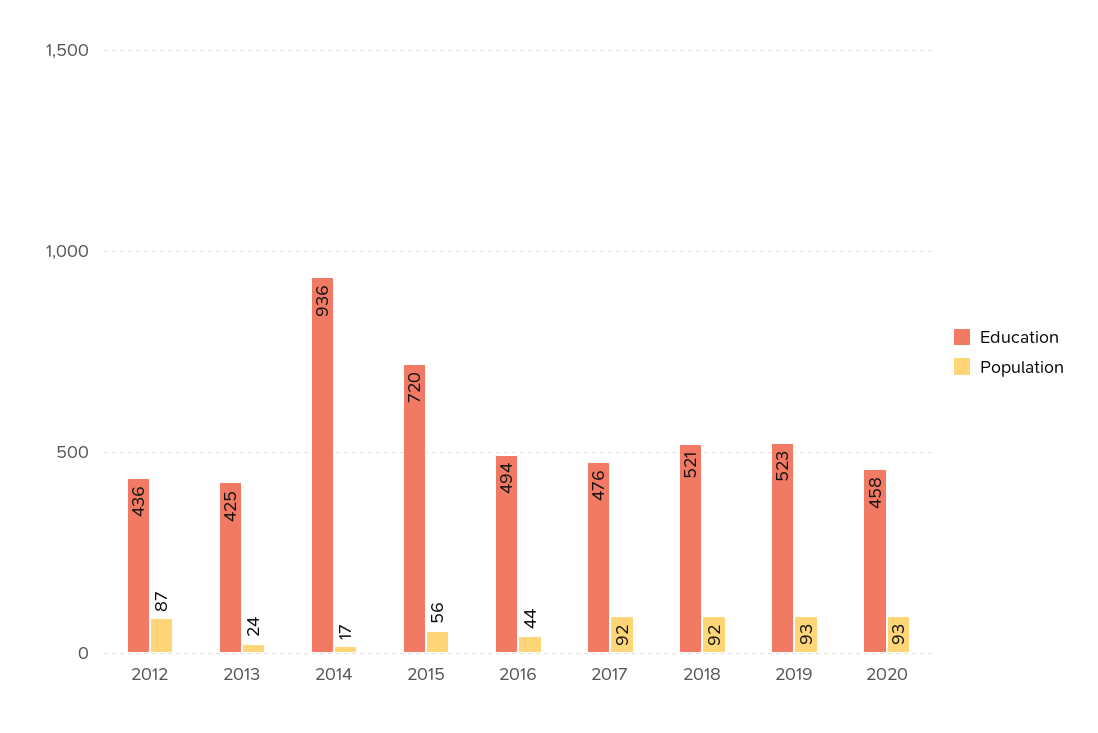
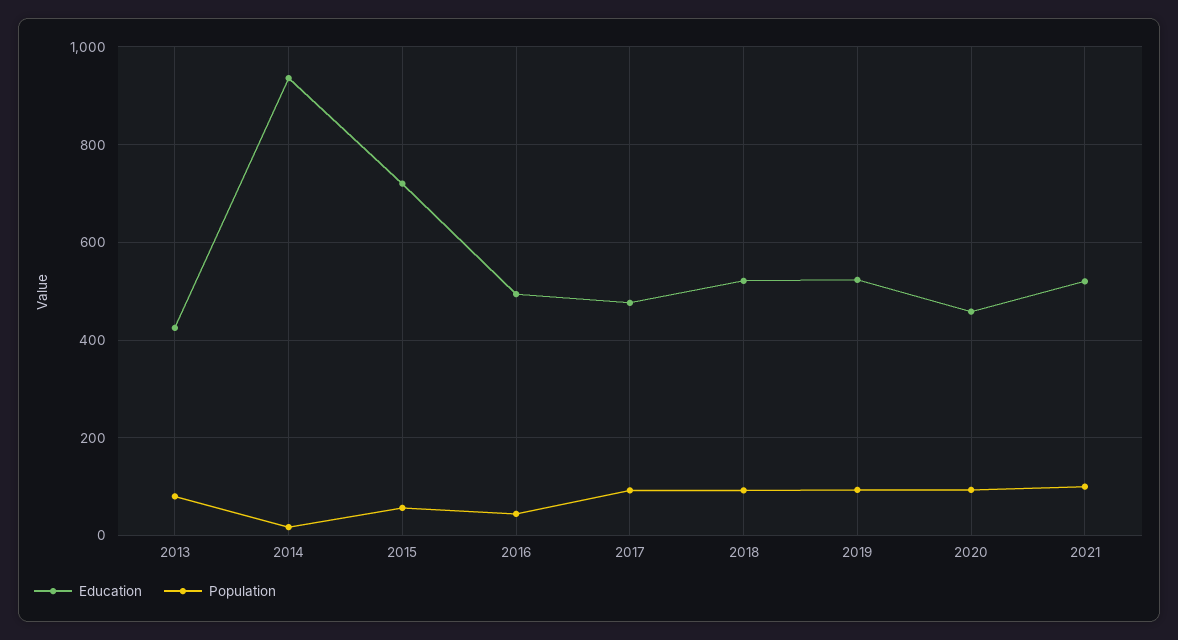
Education, 2012: 436 -> none
Population, 2012: 87 -> none
Population, 2013: 24 -> 80
Education, 2021: none -> 520
Population, 2021: none -> 100

